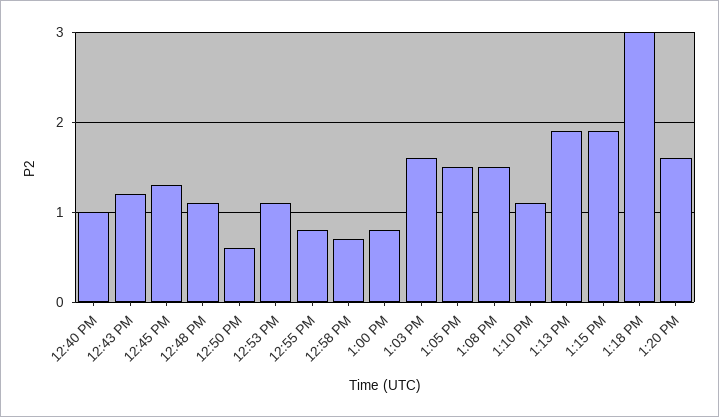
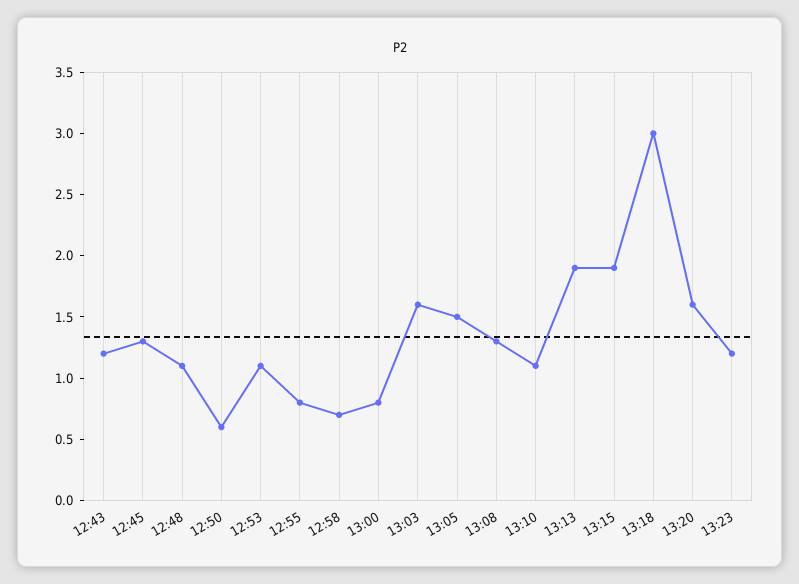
12:40 PM: 1 -> none
1:08 PM: 1.5 -> 1.3
13:23: none -> 1.2

